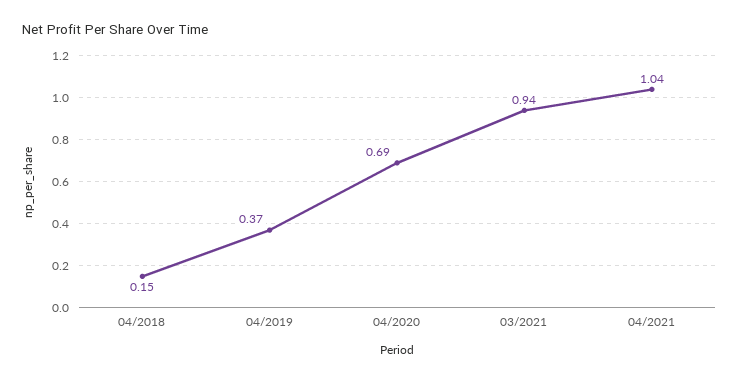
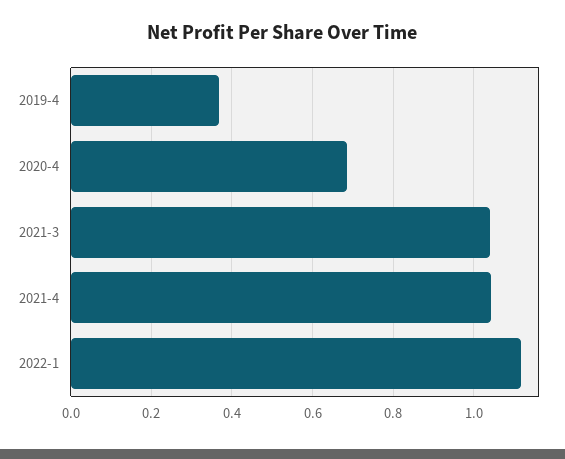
04/2018: 0.15 -> none
03/2021: 0.94 -> 1.04
2022-1: none -> 1.12

